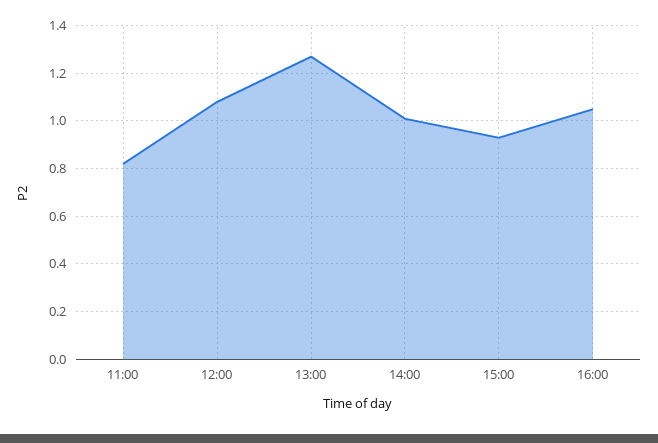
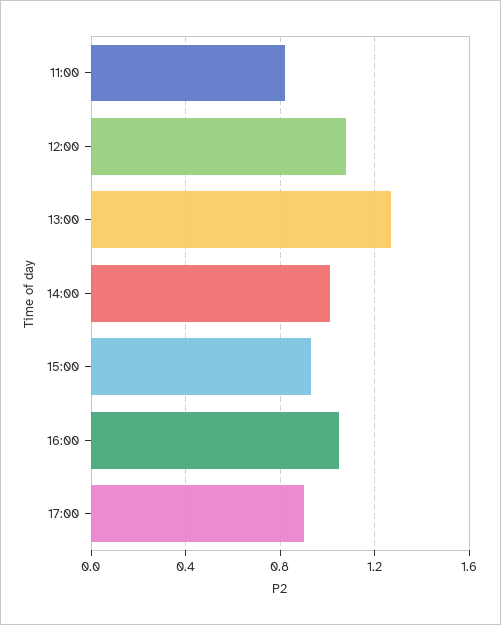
17:00: none -> 0.9

